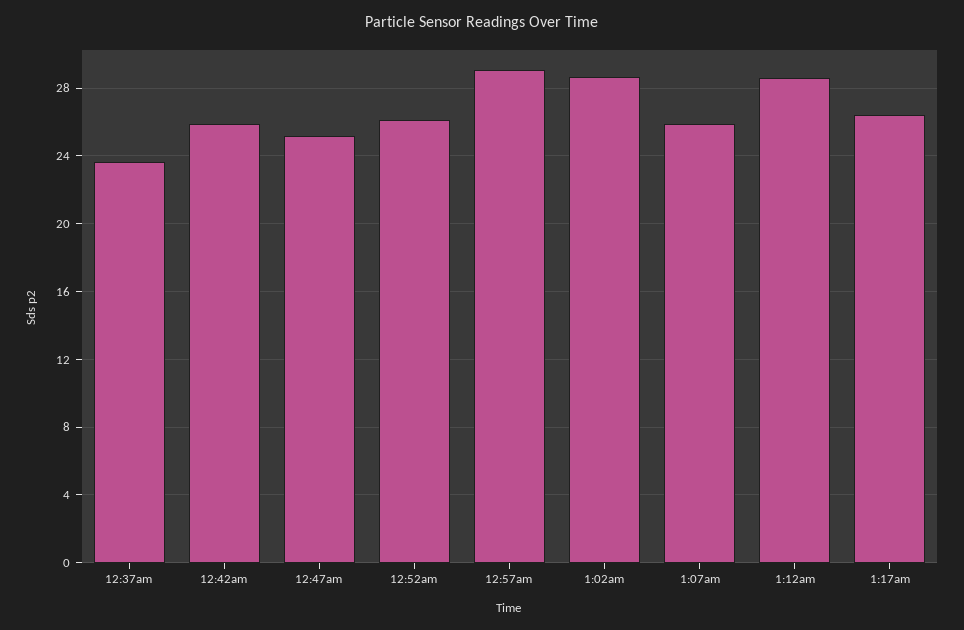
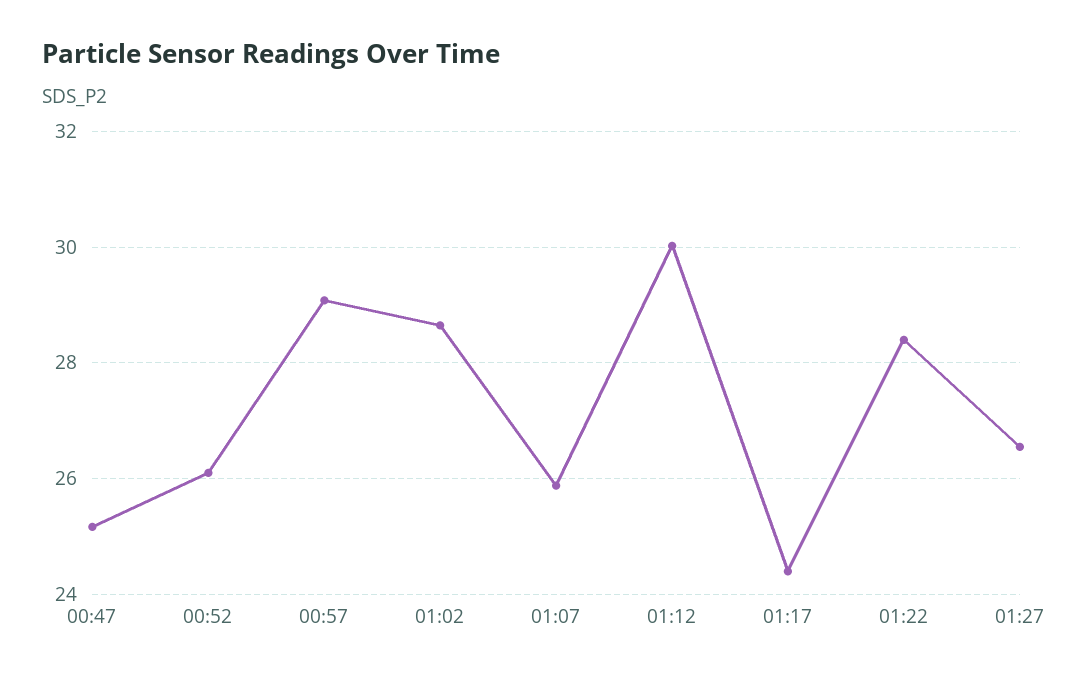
12:37am: 23.5 -> none
12:42am: 26 -> none
1:12am: 28.5 -> 30
1:17am: 26.5 -> 24.4
01:22: none -> 28.4
01:27: none -> 26.6

